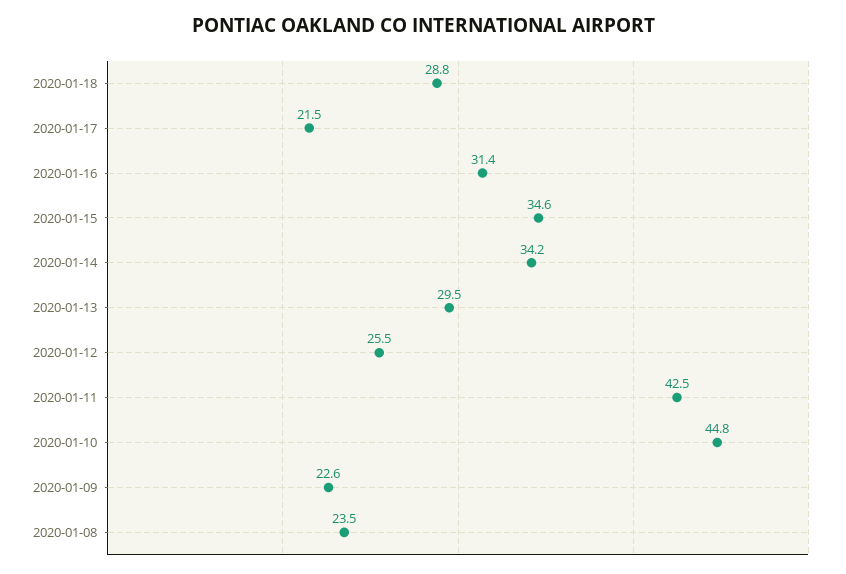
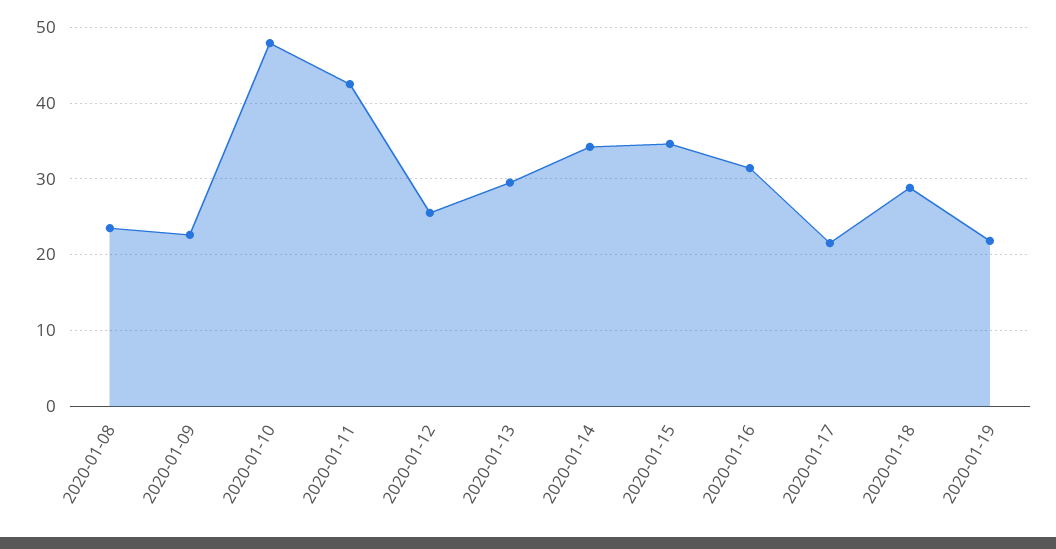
2020-01-10: 44.8 -> 48
2020-01-19: none -> 22

